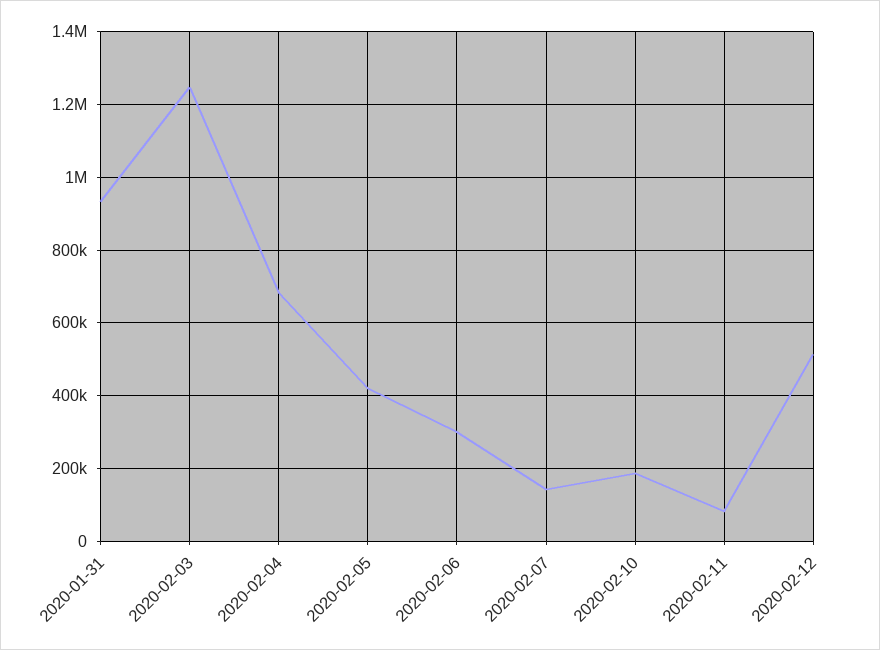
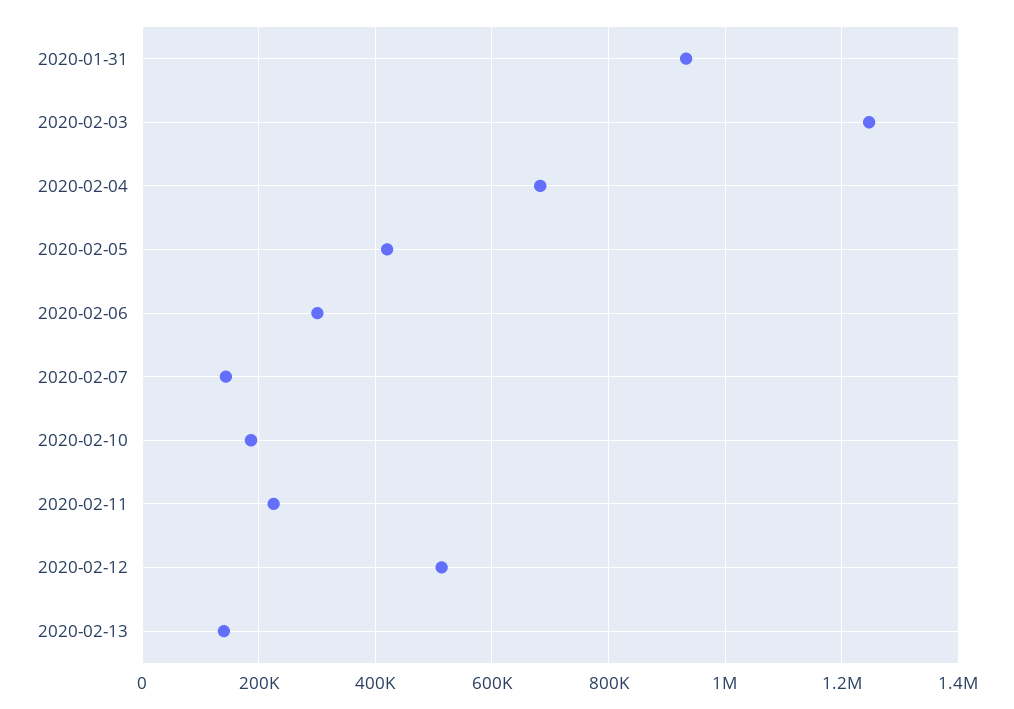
2020-02-11: 80000 -> 220000
2020-02-13: none -> 140000

